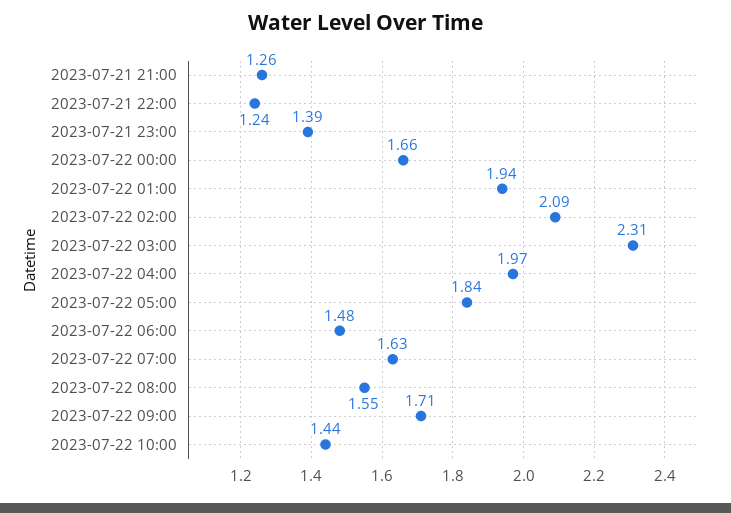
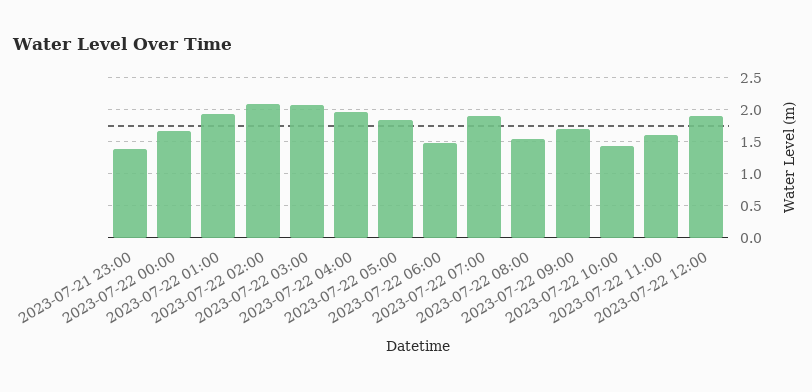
2023-07-21 21:00: 1.26 -> none
2023-07-21 22:00: 1.24 -> none
2023-07-22 03:00: 2.31 -> 2.1
2023-07-22 07:00: 1.63 -> 1.9
2023-07-22 11:00: none -> 1.6
2023-07-22 12:00: none -> 1.9

